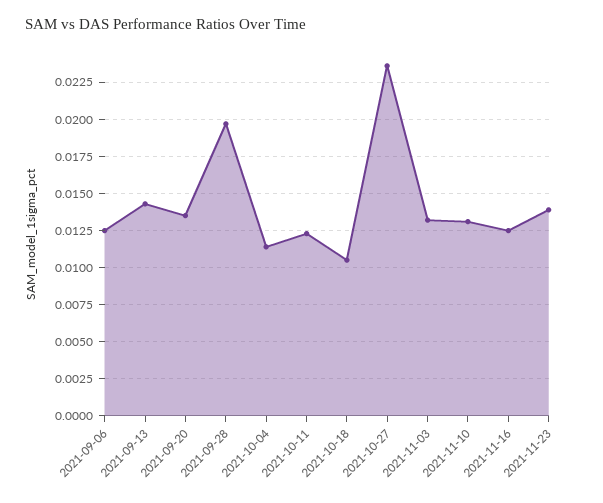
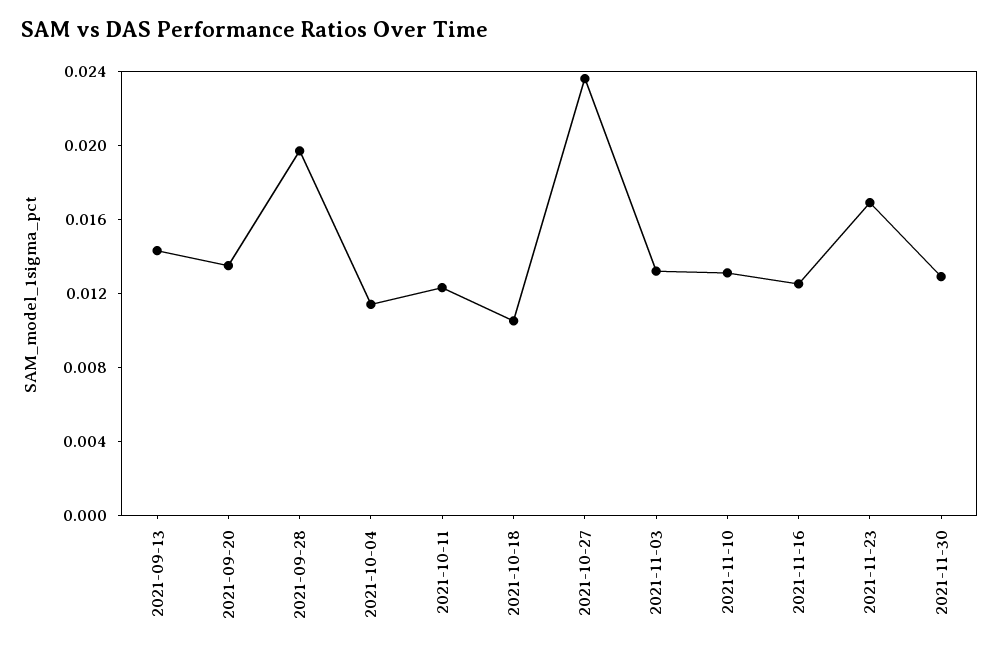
2021-09-06: 0.0125 -> none
2021-11-23: 0.014 -> 0.017
2021-11-30: none -> 0.013

